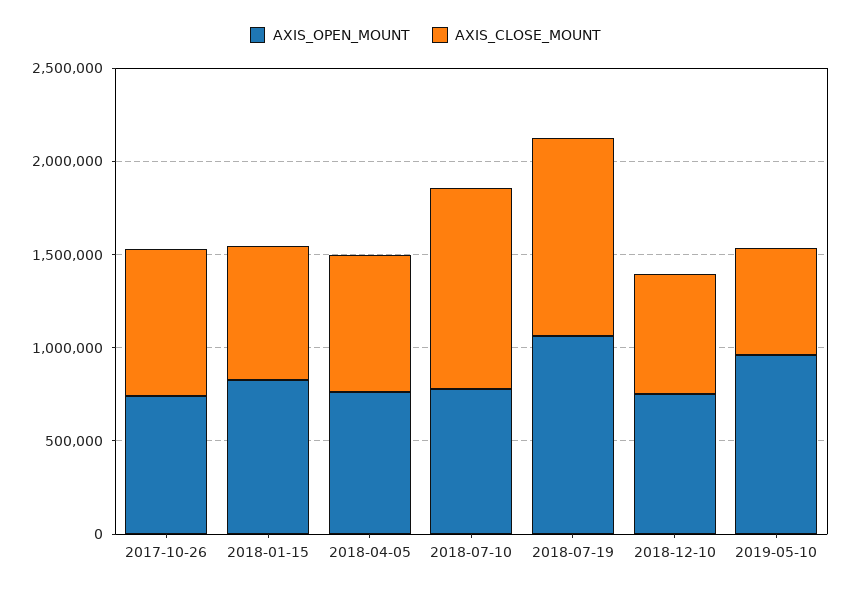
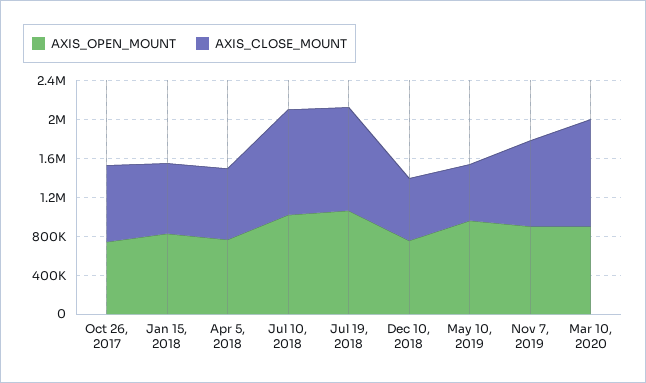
AXIS_OPEN_MOUNT, 2018-07-10: 800000 -> 1000000
AXIS_OPEN_MOUNT, Nov 7, 2019: none -> 900000
AXIS_CLOSE_MOUNT, Nov 7, 2019: none -> 900000
AXIS_OPEN_MOUNT, Mar 10, 2020: none -> 900000
AXIS_CLOSE_MOUNT, Mar 10, 2020: none -> 1100000

